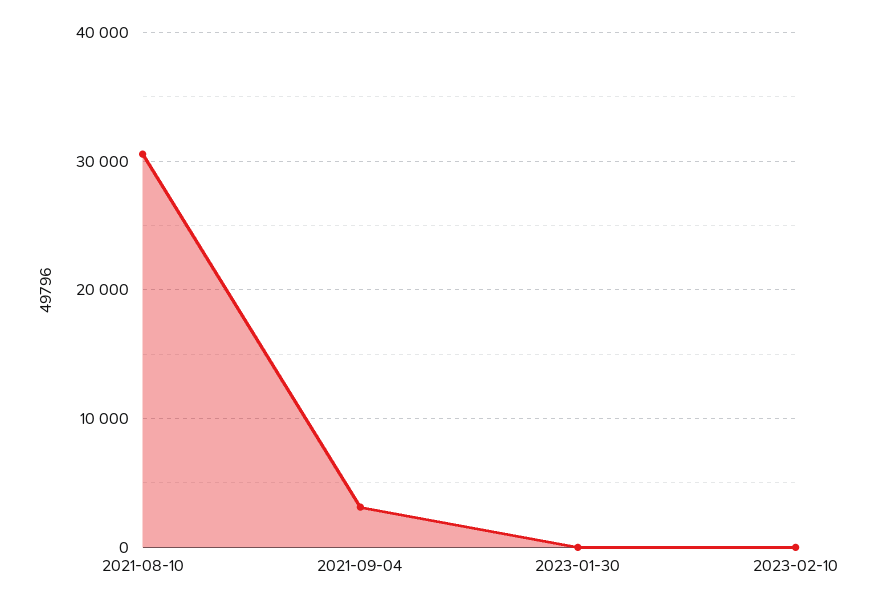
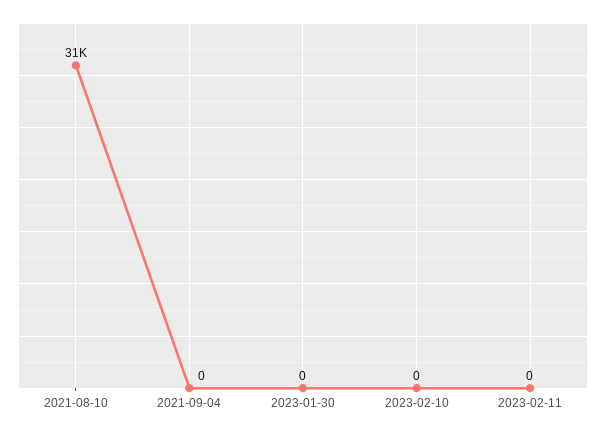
2021-09-04: 3000 -> 0
2023-02-11: none -> 0

